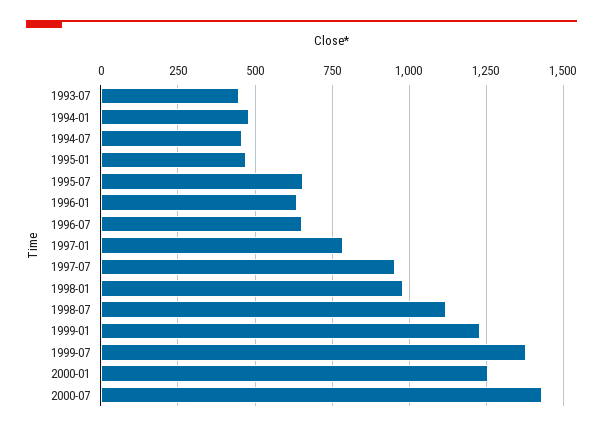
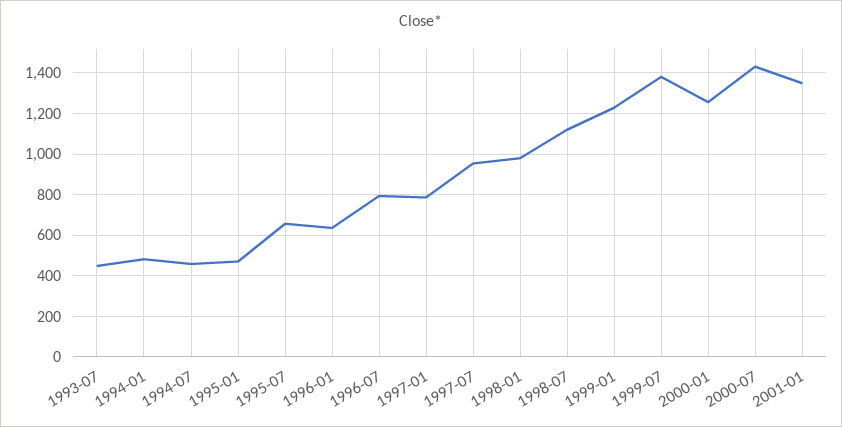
1996-07: 650 -> 800
2001-01: none -> 1350

